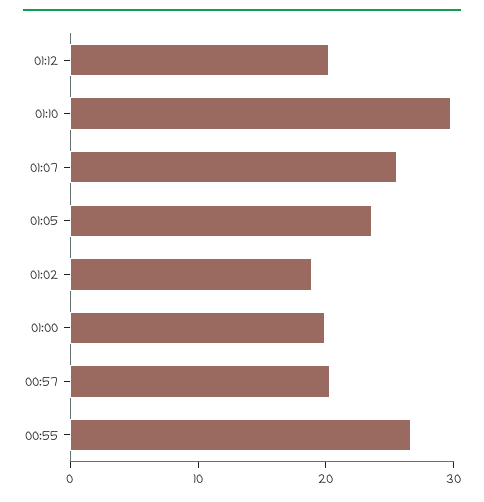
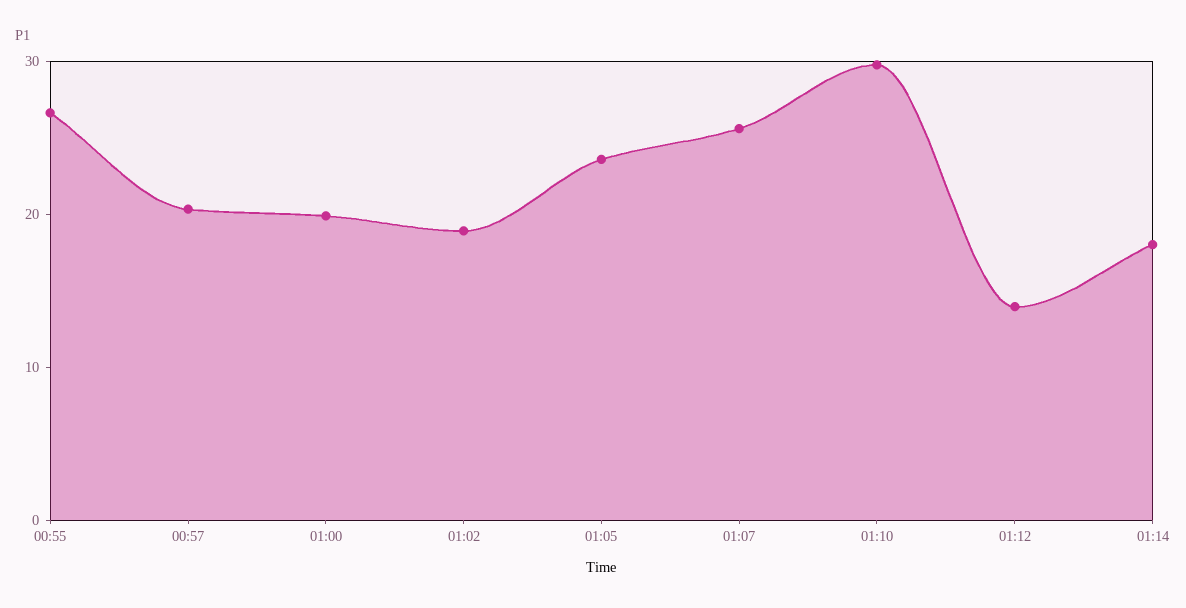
01:12: 20 -> 14
01:14: none -> 18

